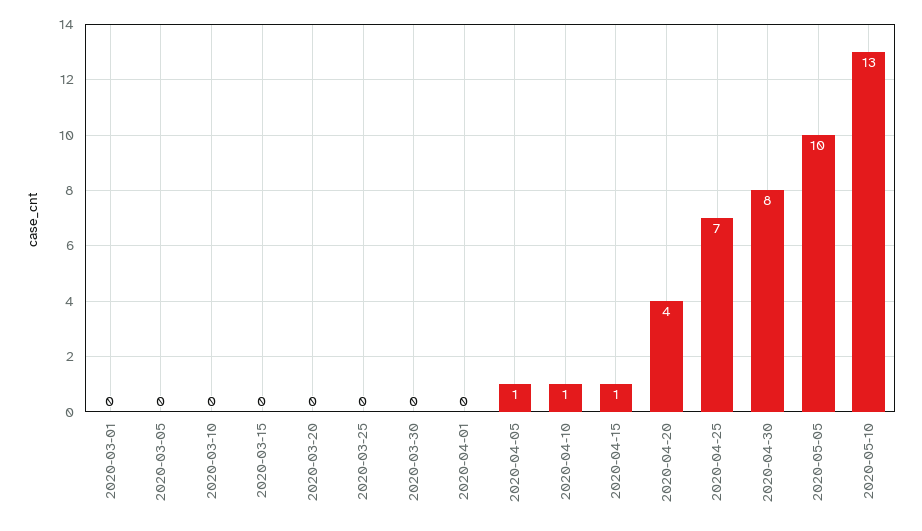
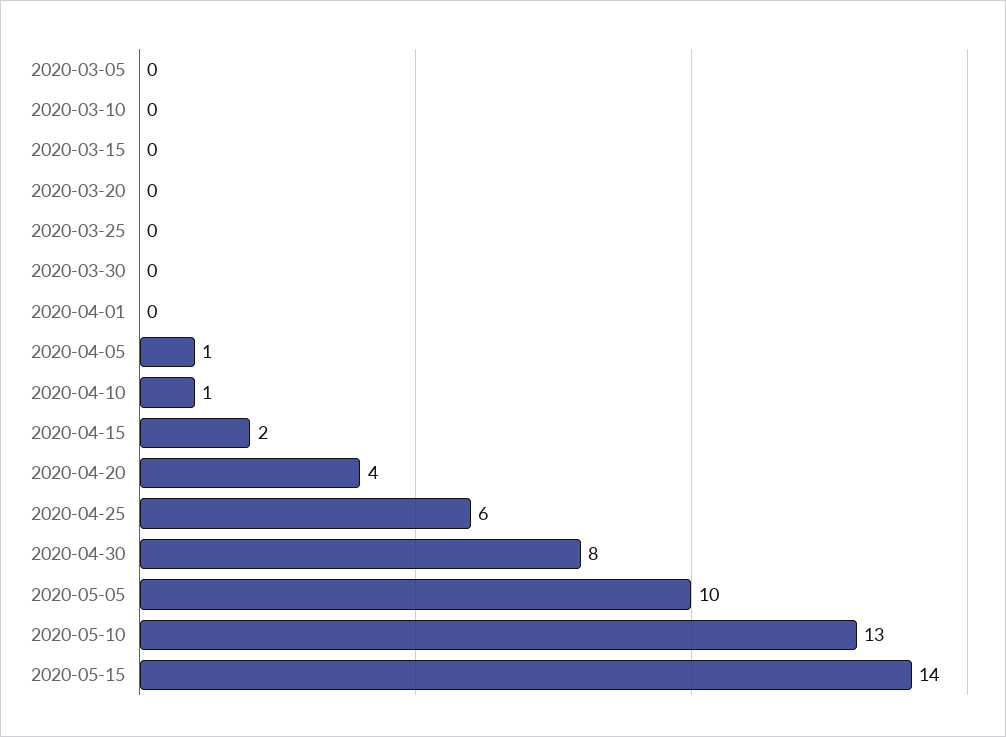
2020-03-01: 0 -> none
2020-04-15: 1 -> 2
2020-04-25: 7 -> 6
2020-05-15: none -> 14

